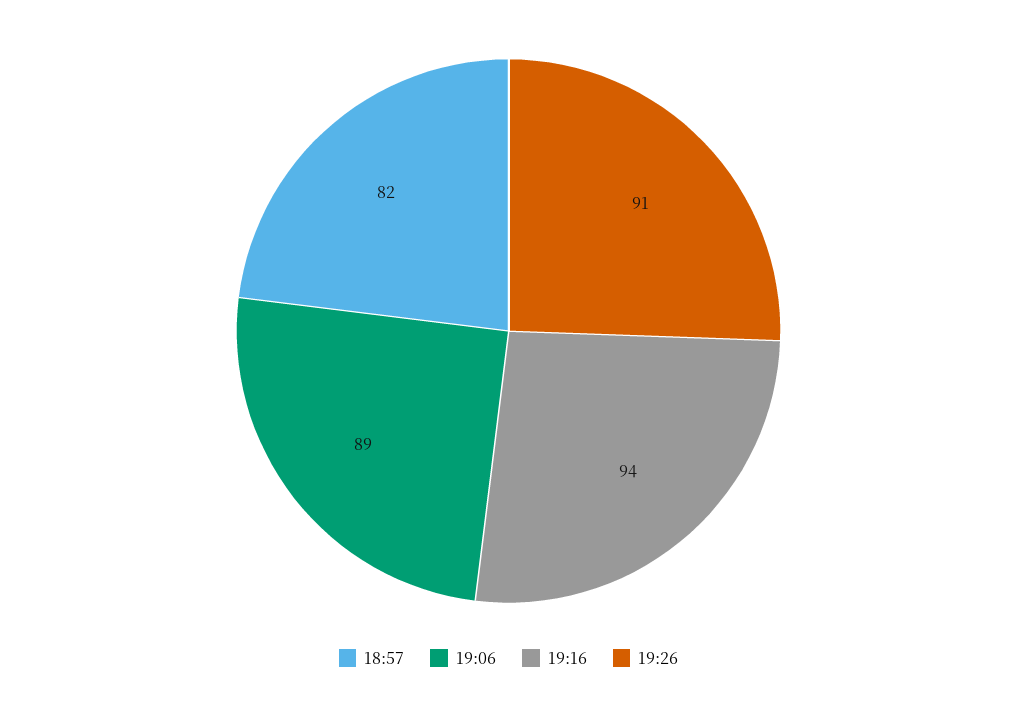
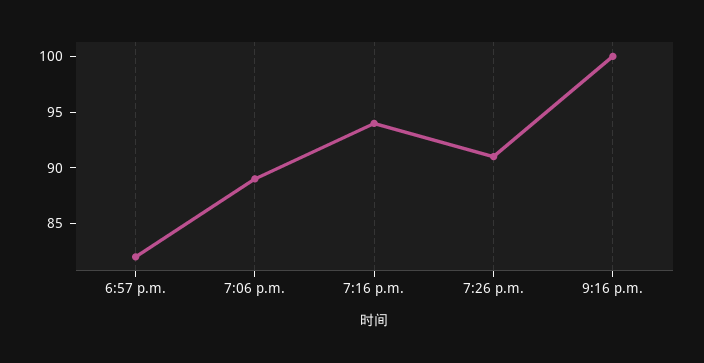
9:16 p.m.: none -> 100

